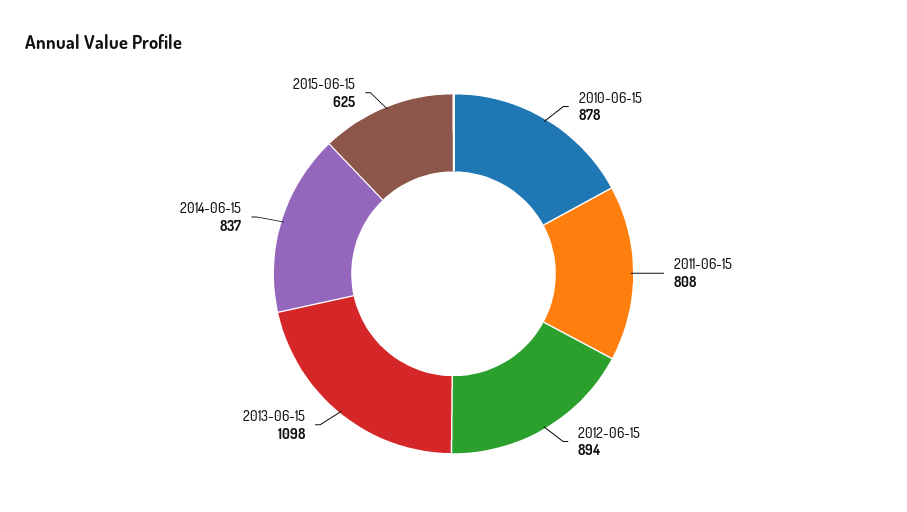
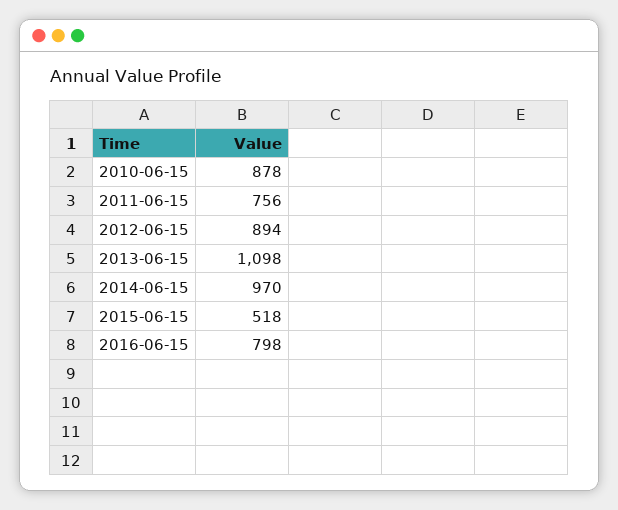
2011-06-15: 808 -> 756
2014-06-15: 837 -> 970
2015-06-15: 625 -> 518
2016-06-15: none -> 798

